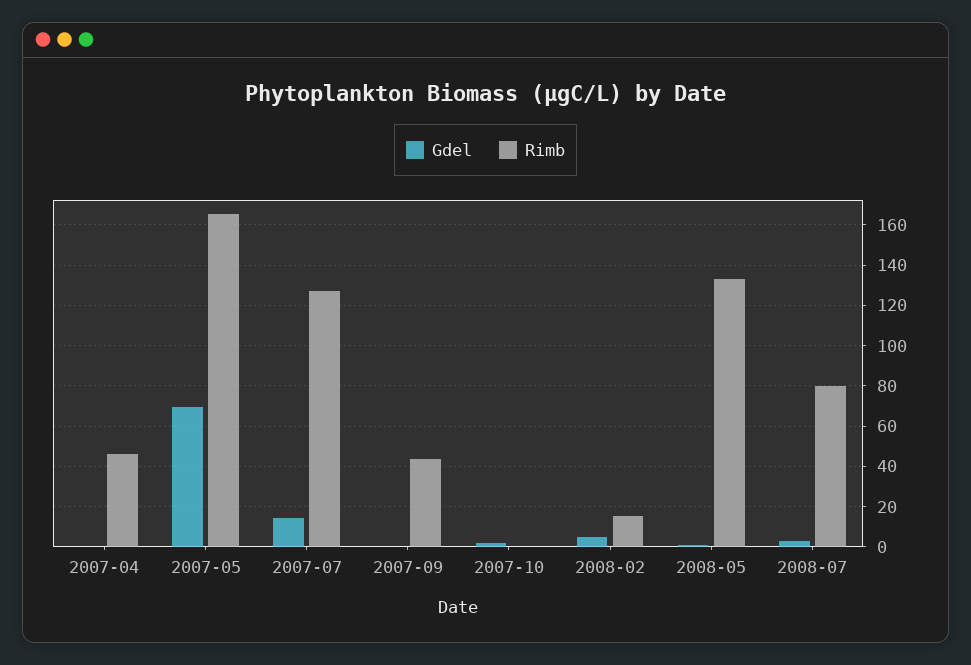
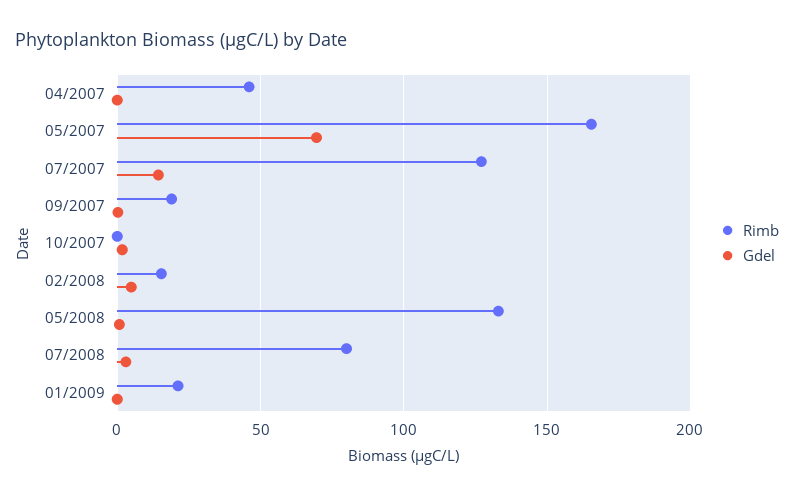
Rimb, 2007-09: 45 -> 20
Rimb, 01/2009: none -> 20
Gdel, 01/2009: none -> 0

